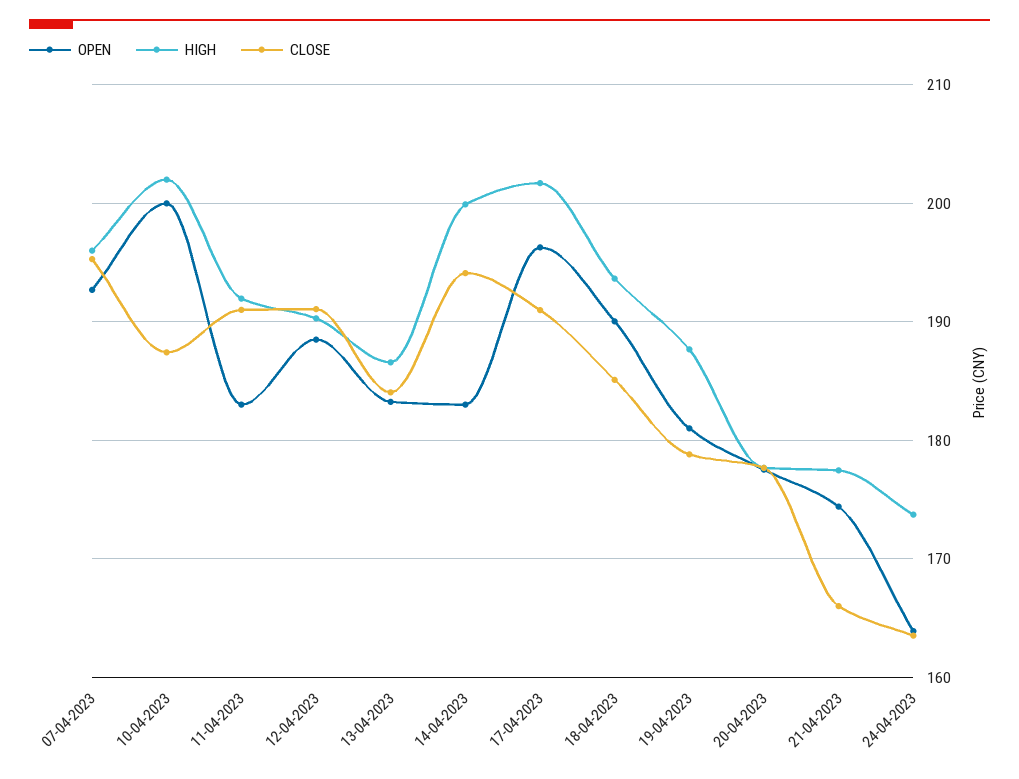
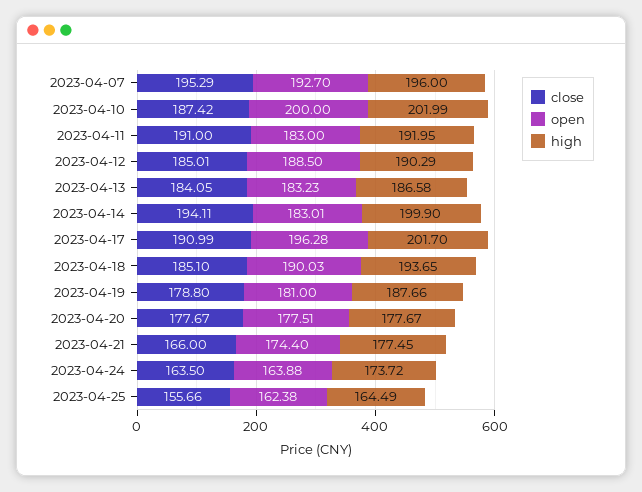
CLOSE, 12-04-2023: 191 -> 185.01
CLOSE, 2023-04-25: none -> 155.66
OPEN, 2023-04-25: none -> 162.38
HIGH, 2023-04-25: none -> 164.49

